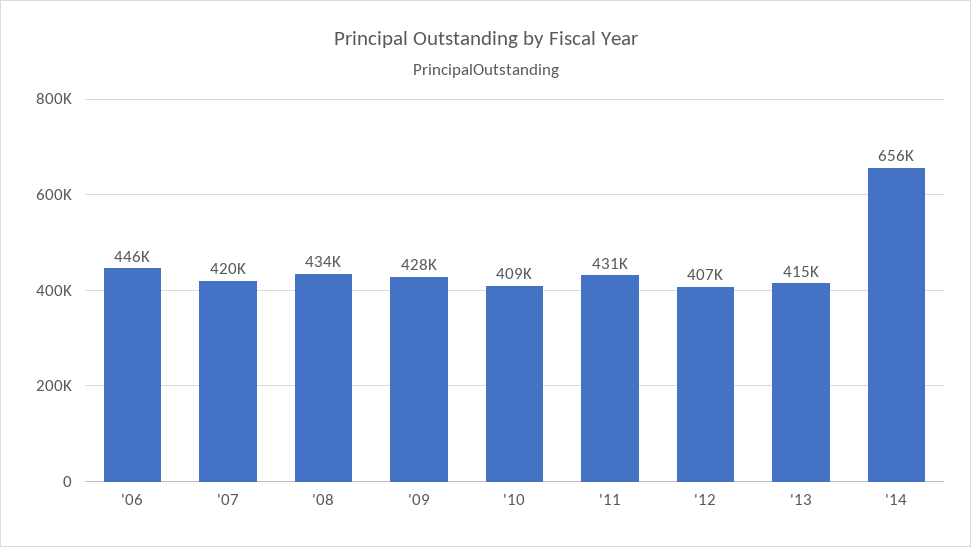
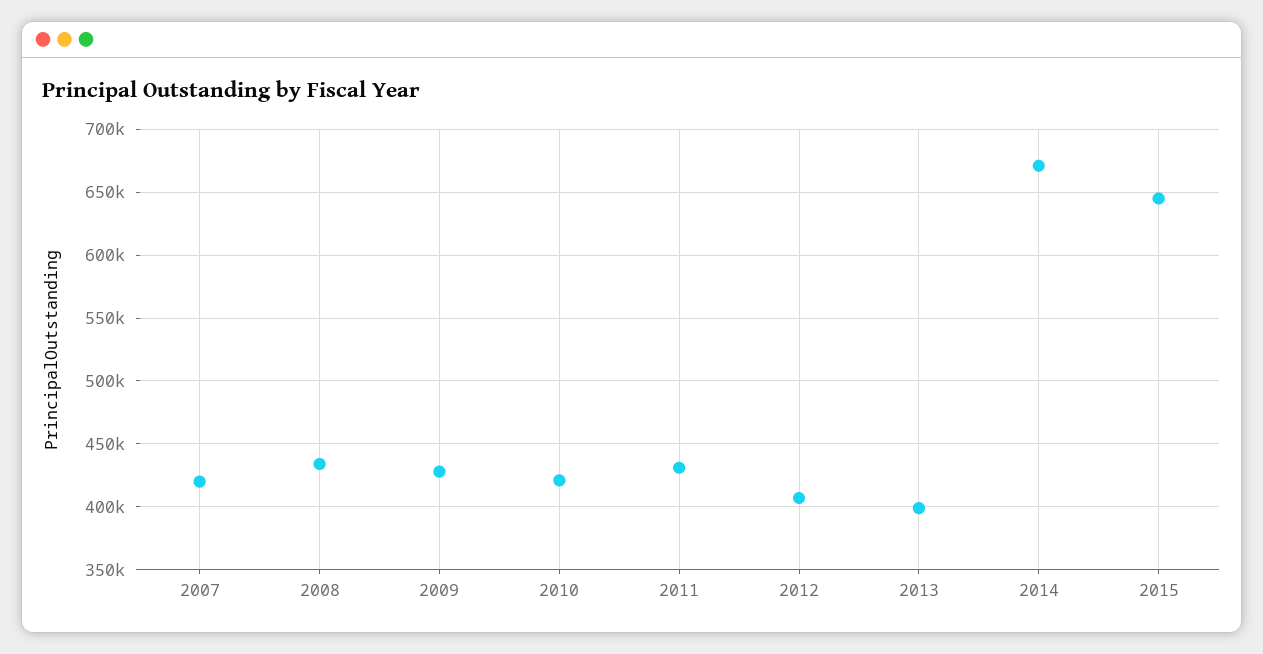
'06: 446000 -> none
'10: 409000 -> 420000
'13: 415000 -> 400000
'14: 656000 -> 670000
2015: none -> 645000

